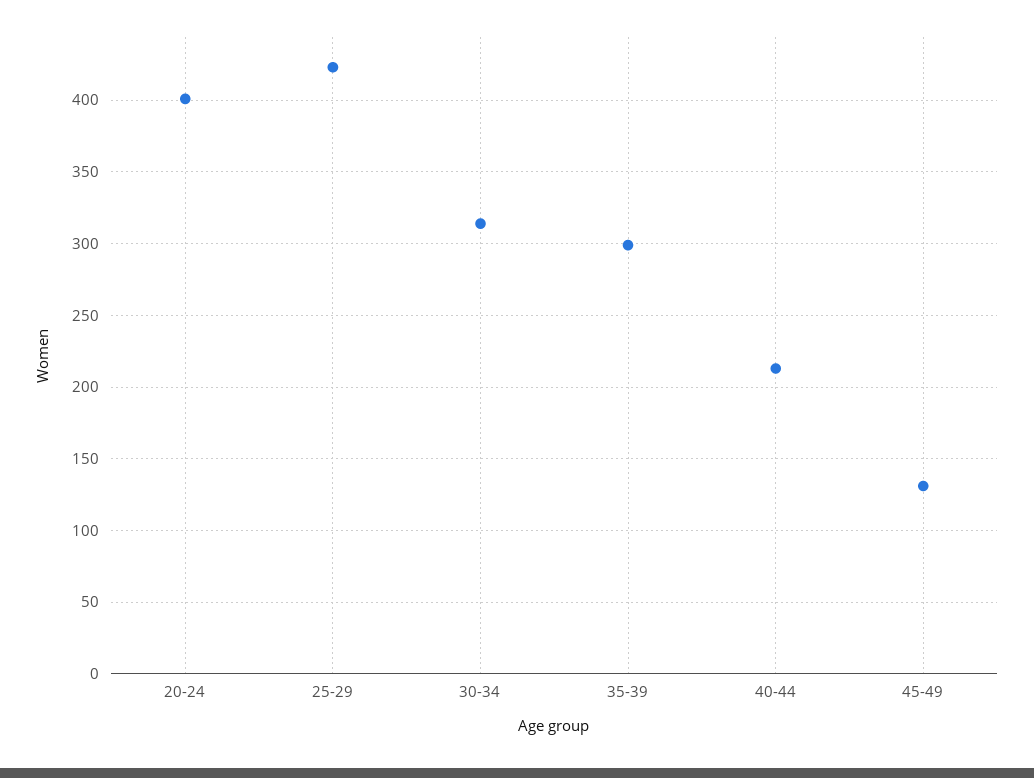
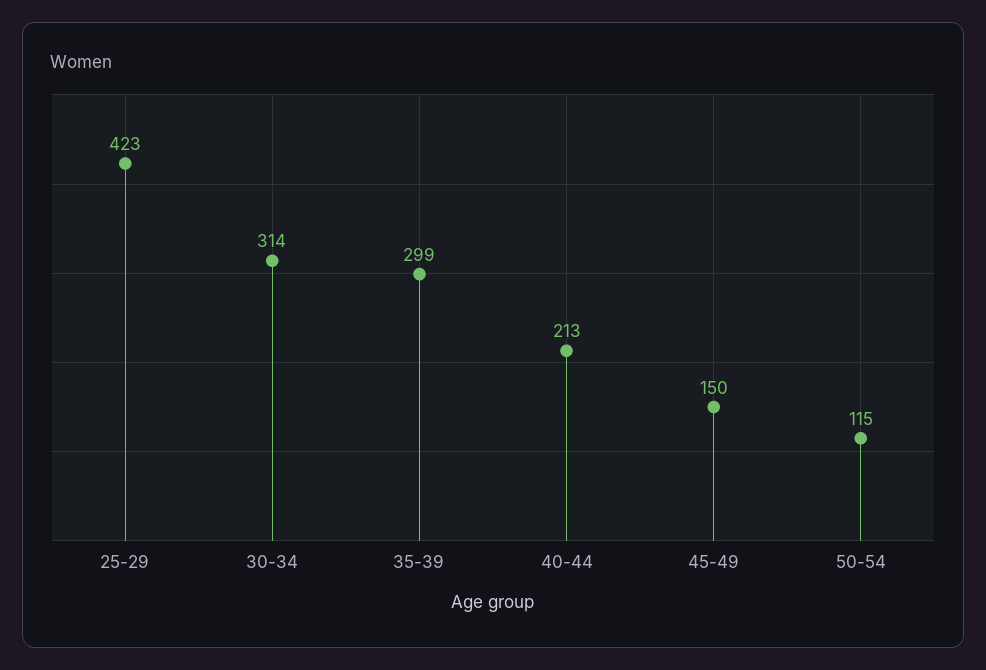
20-24: 400 -> none
45-49: 130 -> 150
50-54: none -> 115

